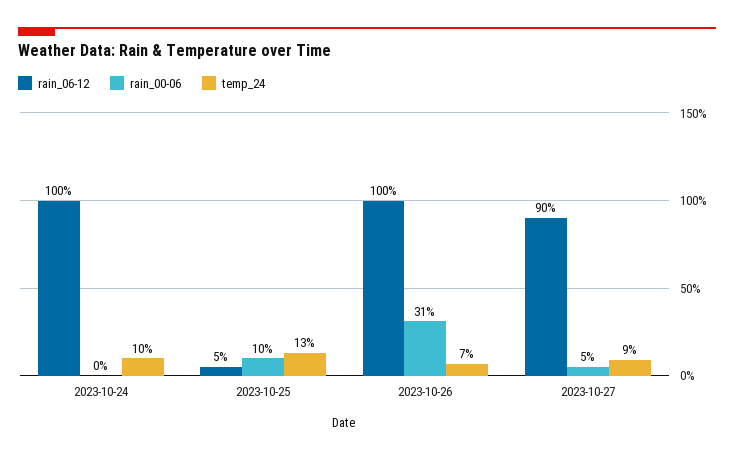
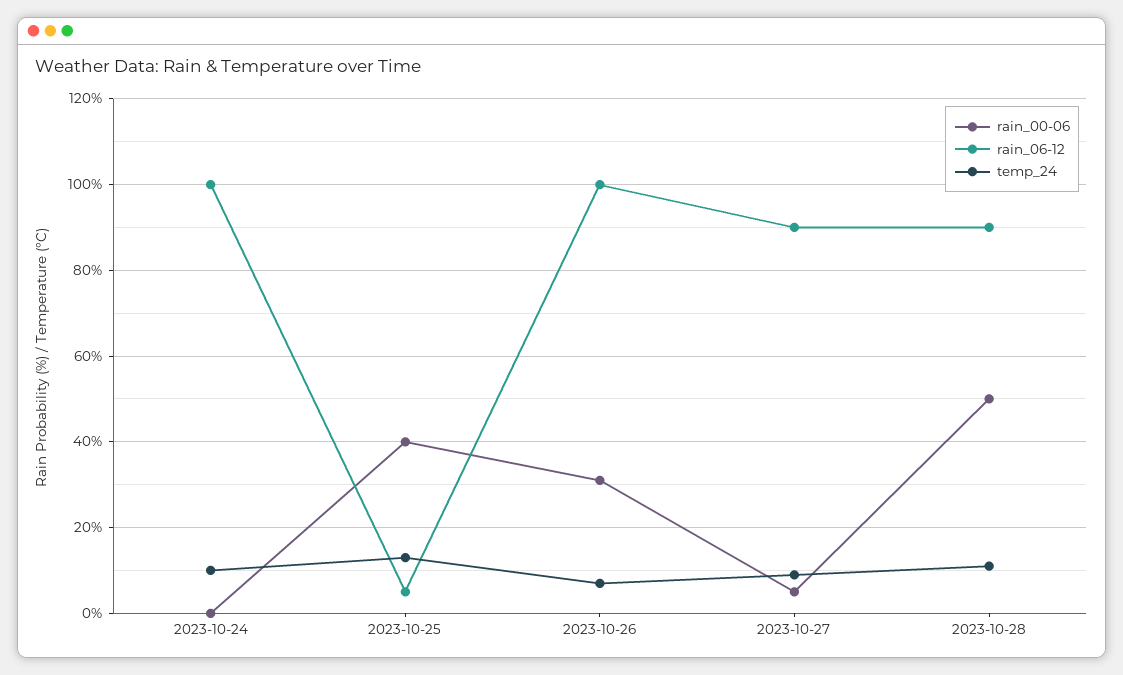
rain_00-06, 2023-10-25: 10 -> 40
rain_00-06, 2023-10-28: none -> 50
rain_06-12, 2023-10-28: none -> 90
temp_24, 2023-10-28: none -> 10

